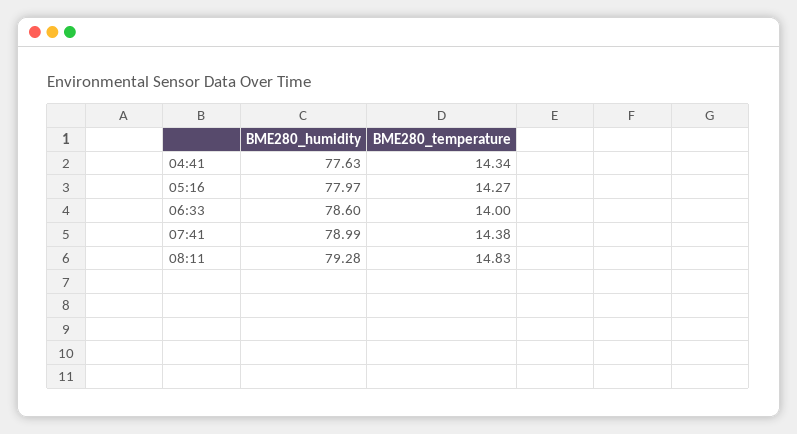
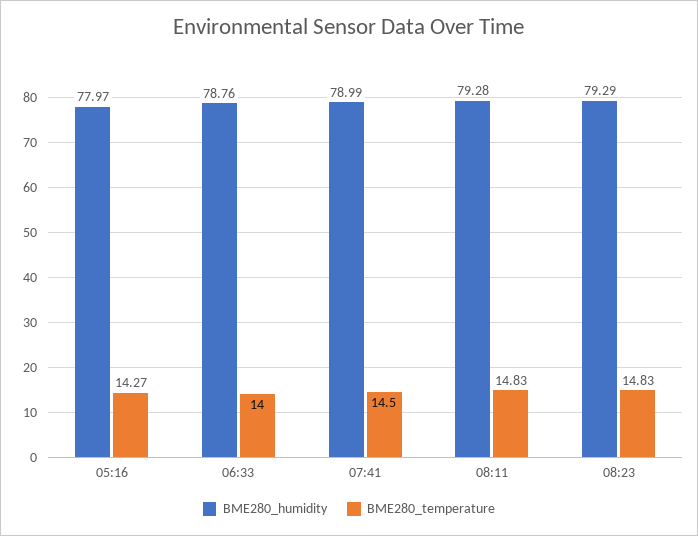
BME280_humidity, 04:41: 77.63 -> none
BME280_temperature, 04:41: 14.34 -> none
BME280_humidity, 06:33: 78.6 -> 78.76
BME280_temperature, 07:41: 14.38 -> 14.5
BME280_humidity, 08:23: none -> 79.29
BME280_temperature, 08:23: none -> 14.83

